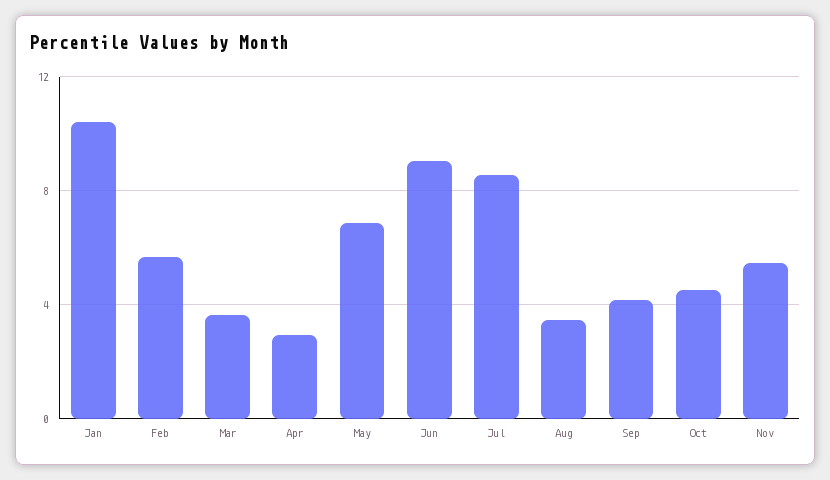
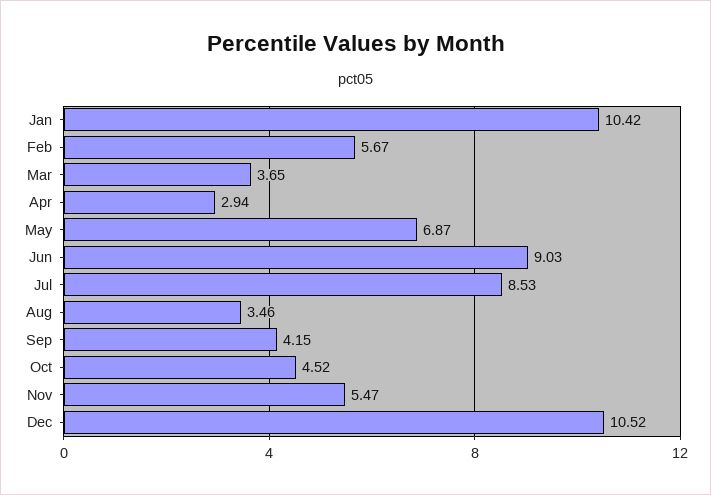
Dec: none -> 10.52

